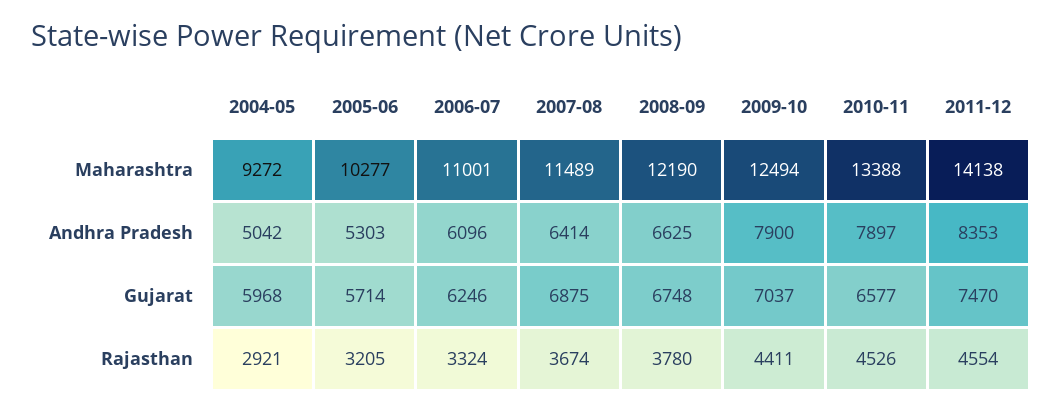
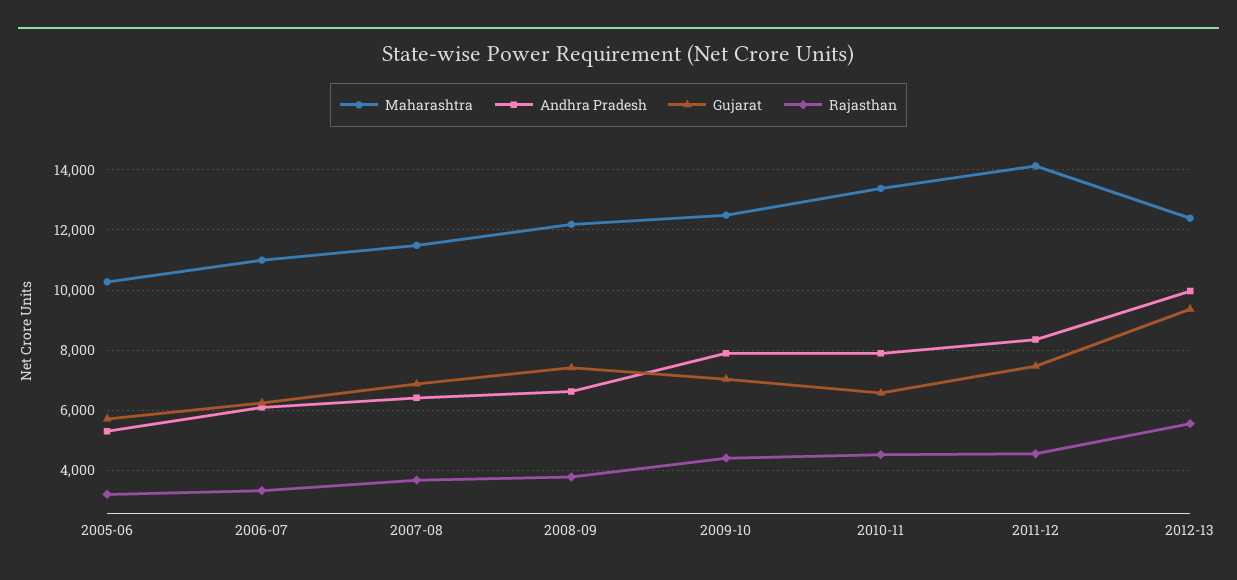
Maharashtra, 2004-05: 9272 -> none
Andhra Pradesh, 2004-05: 5042 -> none
Gujarat, 2004-05: 5968 -> none
Gujarat, 2008-09: 6748 -> 7400
Rajasthan, 2004-05: 2921 -> none
Maharashtra, 2012-13: none -> 12400
Andhra Pradesh, 2012-13: none -> 10000
Gujarat, 2012-13: none -> 9400
Rajasthan, 2012-13: none -> 5600

